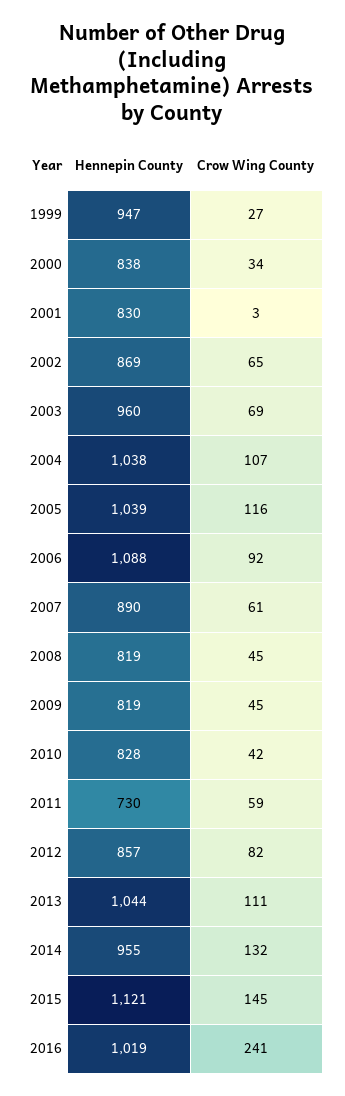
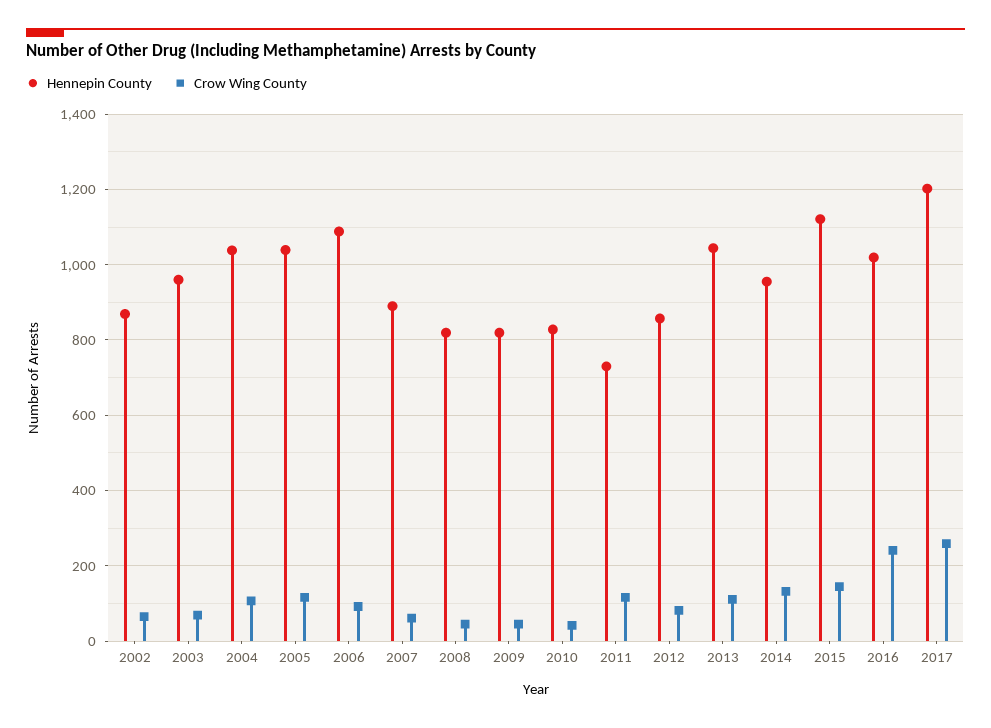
Hennepin County, 1999: 947 -> none
Crow Wing County, 1999: 27 -> none
Hennepin County, 2000: 838 -> none
Crow Wing County, 2000: 34 -> none
Hennepin County, 2001: 830 -> none
Crow Wing County, 2001: 3 -> none
Crow Wing County, 2011: 59 -> 120
Hennepin County, 2017: none -> 1200
Crow Wing County, 2017: none -> 260

